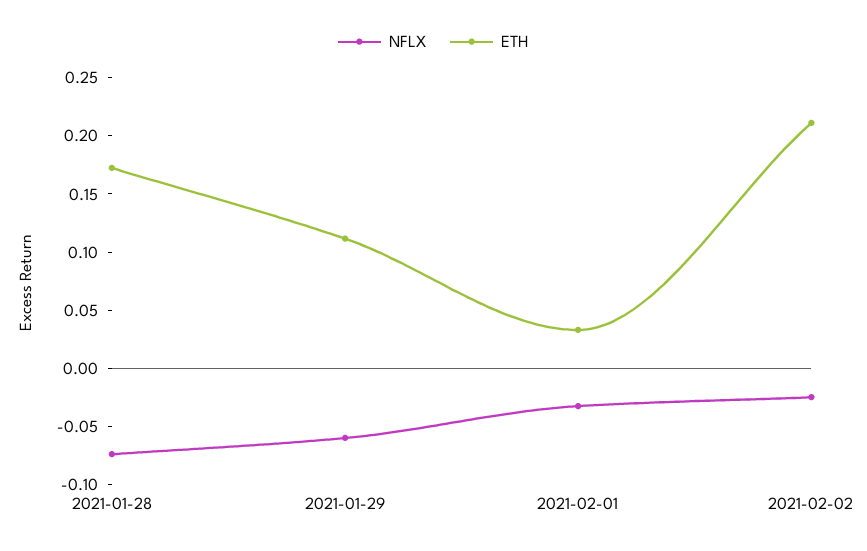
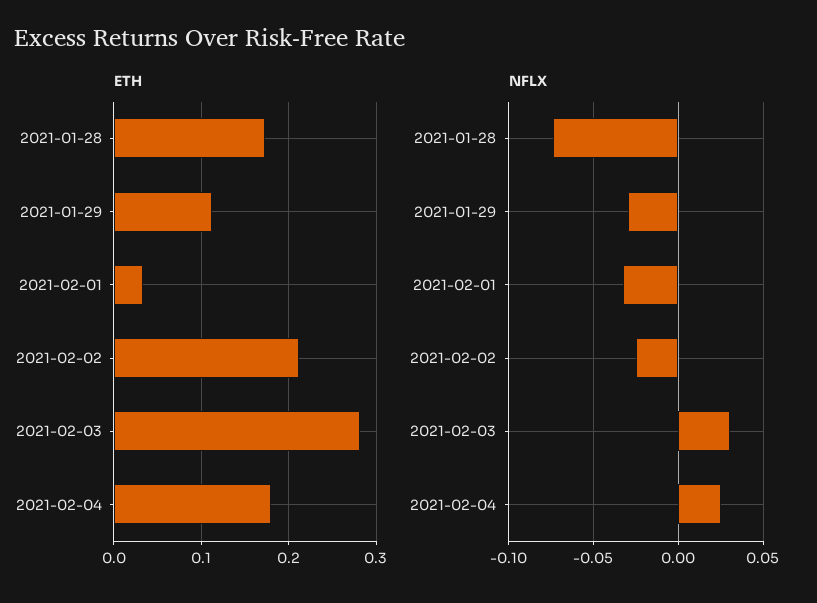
NFLX, 2021-01-29: -0.06 -> -0.03
ETH, 2021-02-03: none -> 0.28
ETH, 2021-02-04: none -> 0.18
NFLX, 2021-02-03: none -> 0.03
NFLX, 2021-02-04: none -> 0.025

